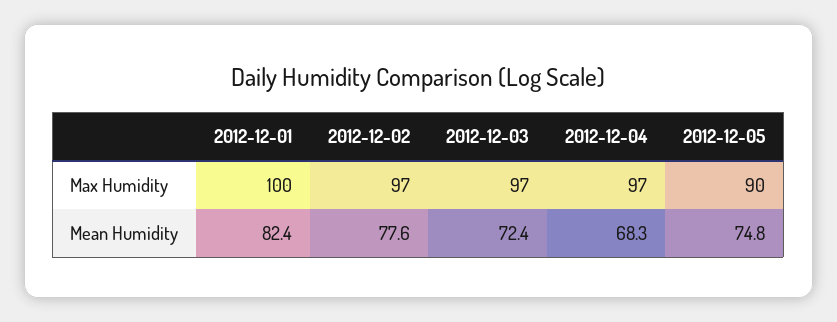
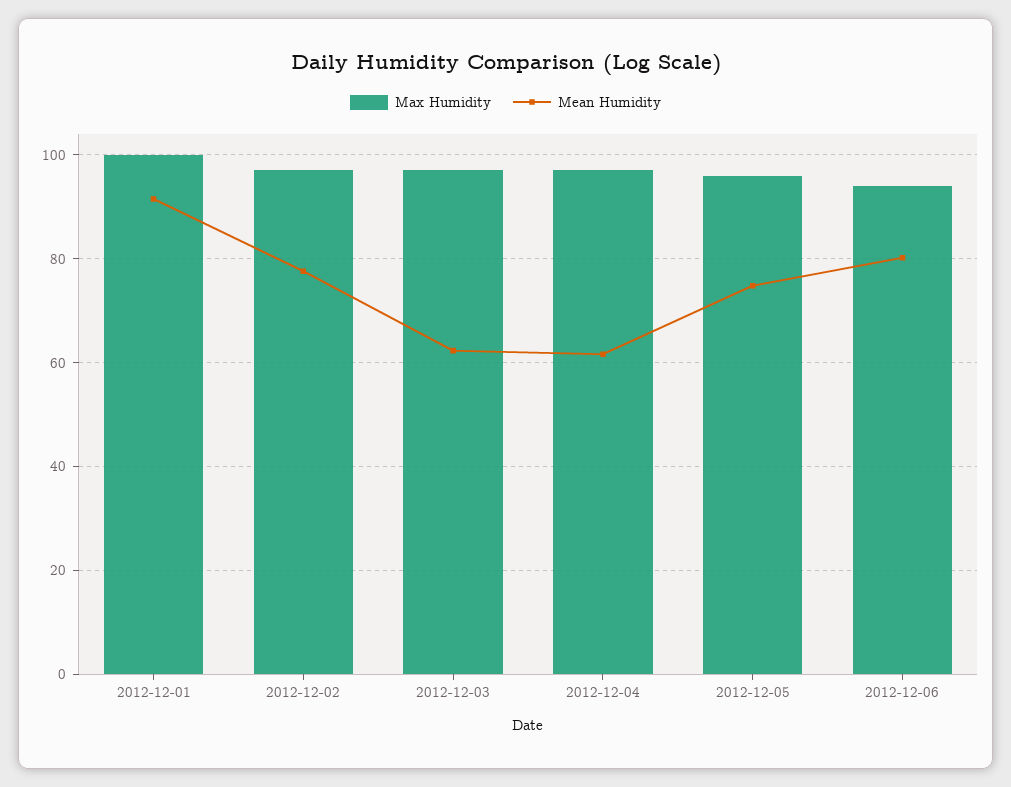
Max Humidity, 2012-12-05: 90 -> 96
Mean Humidity, 2012-12-01: 82.4 -> 92
Mean Humidity, 2012-12-03: 72.4 -> 62
Mean Humidity, 2012-12-04: 68.3 -> 62
Max Humidity, 2012-12-06: none -> 94
Mean Humidity, 2012-12-06: none -> 80

